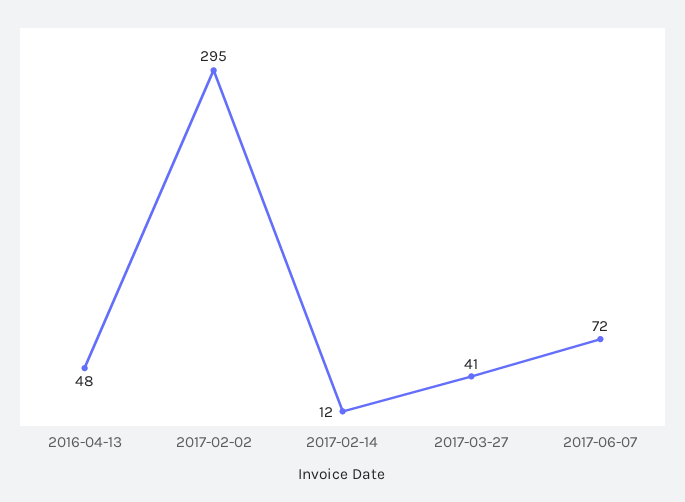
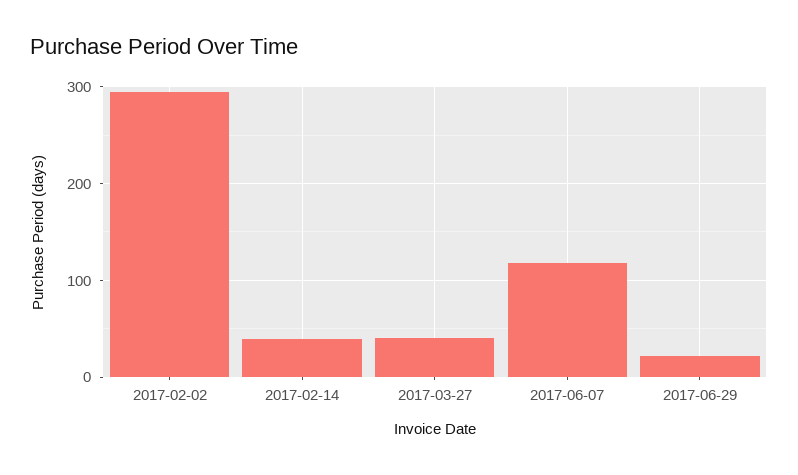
2016-04-13: 48 -> none
2017-02-14: 12 -> 40
2017-06-07: 72 -> 120
2017-06-29: none -> 20

